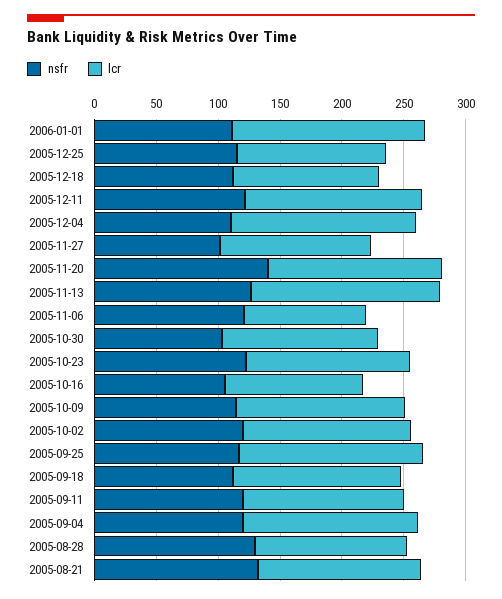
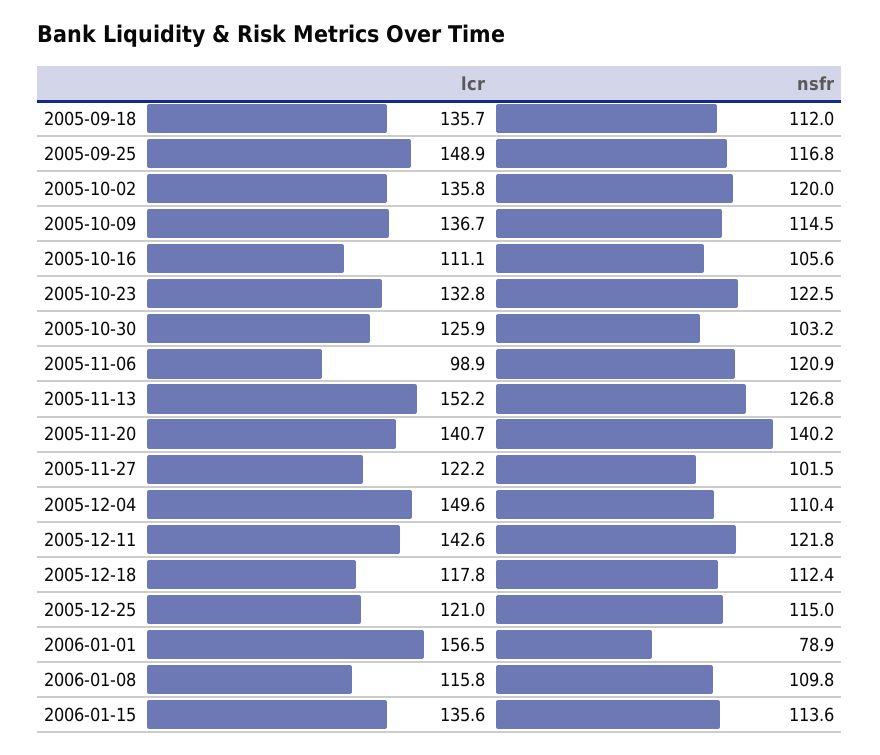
nsfr, 2006-01-01: 110 -> 78.9
nsfr, 2005-09-11: 120 -> none
lcr, 2005-09-11: 130 -> none
nsfr, 2005-09-04: 120 -> none
lcr, 2005-09-04: 140 -> none
nsfr, 2005-08-28: 130 -> none
lcr, 2005-08-28: 120 -> none
nsfr, 2005-08-21: 130 -> none
lcr, 2005-08-21: 130 -> none
lcr, 2006-01-08: none -> 115.8
nsfr, 2006-01-08: none -> 109.8
lcr, 2006-01-15: none -> 135.6
nsfr, 2006-01-15: none -> 113.6

